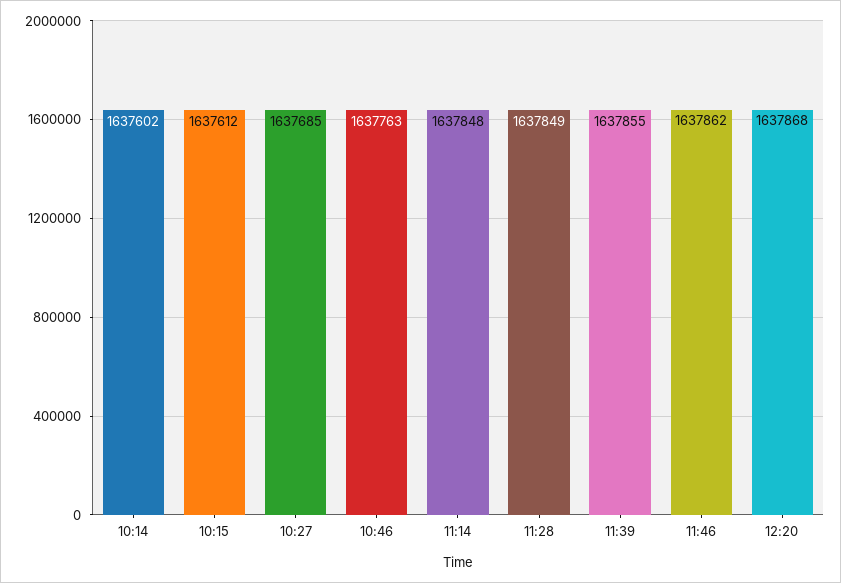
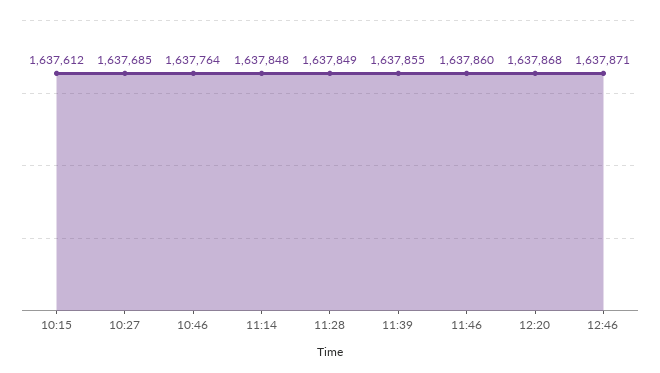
10:14: 1637602 -> none
10:46: 1637763 -> 1637764
11:46: 1637862 -> 1637860
12:46: none -> 1637871

